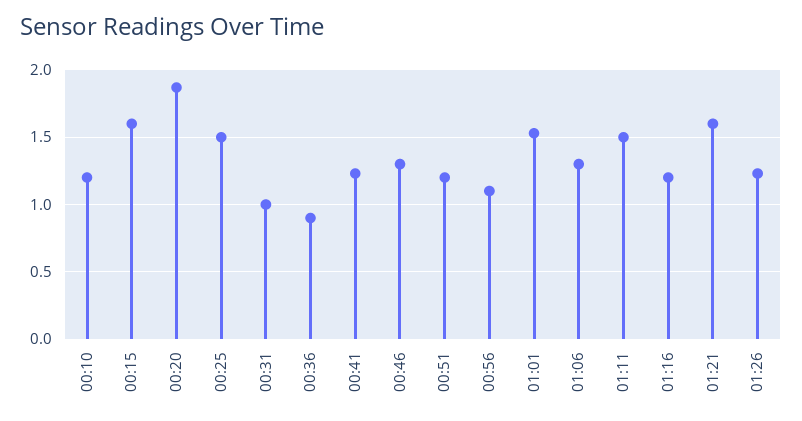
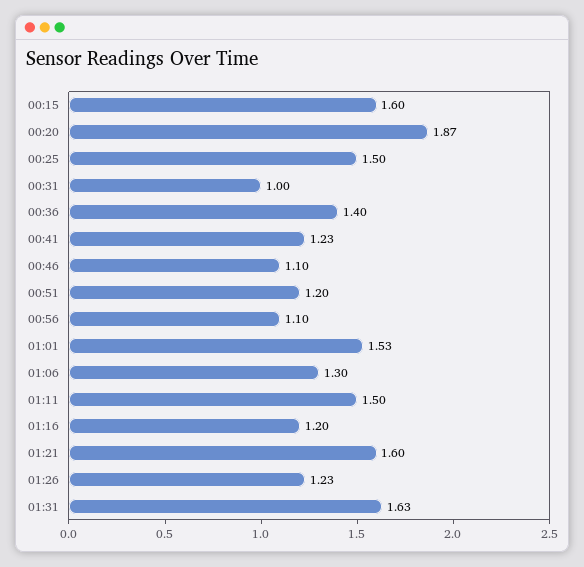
00:10: 1.2 -> none
00:36: 0.9 -> 1.4
00:46: 1.3 -> 1.1
01:31: none -> 1.63

